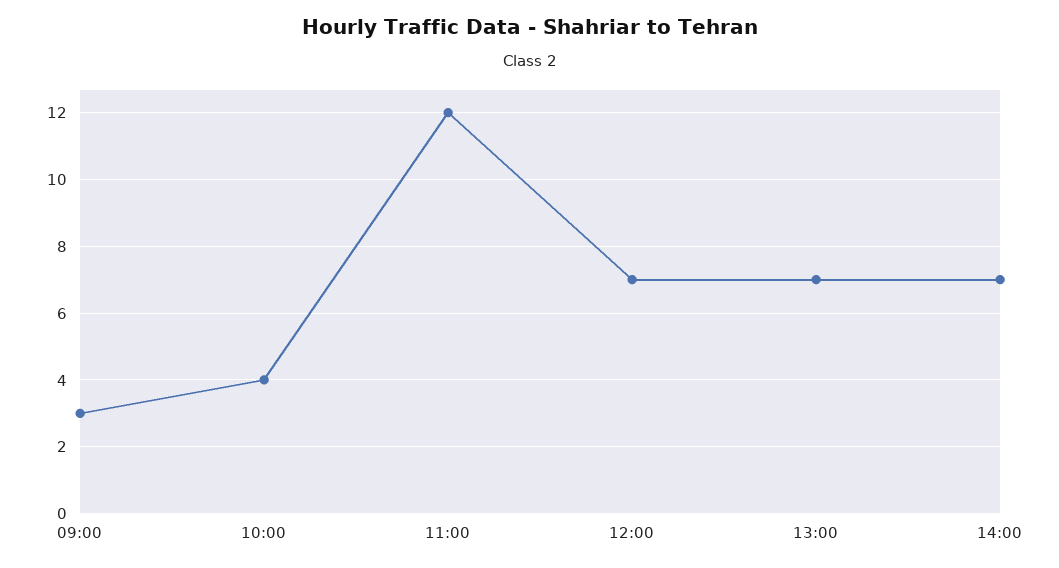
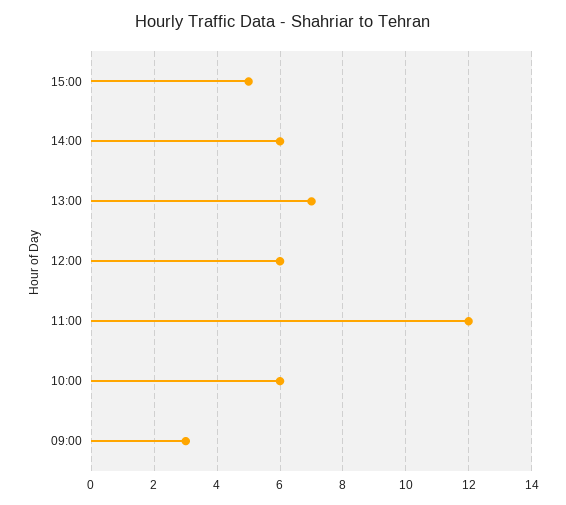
10:00: 4 -> 6
12:00: 7 -> 6
14:00: 7 -> 6
15:00: none -> 5

